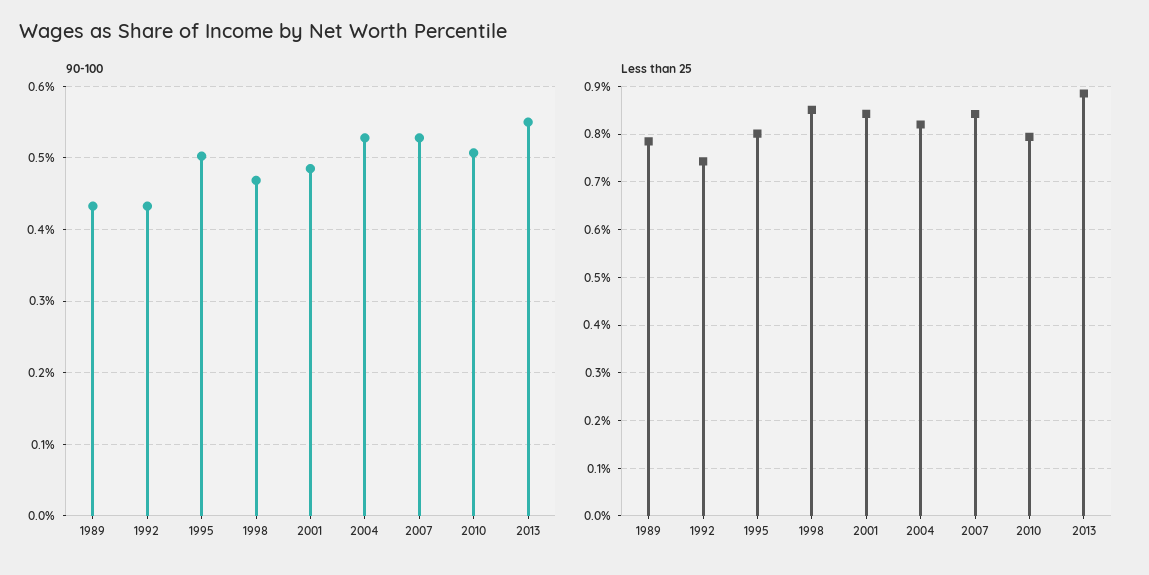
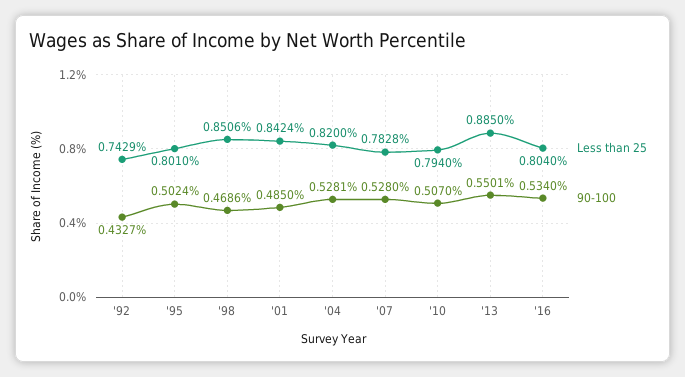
90-100, 1989: 0.43 -> none
Less than 25, 1989: 0.78 -> none
Less than 25, 2007: 0.84 -> 0.7828
Less than 25, '16: none -> 0.804
90-100, '16: none -> 0.534

